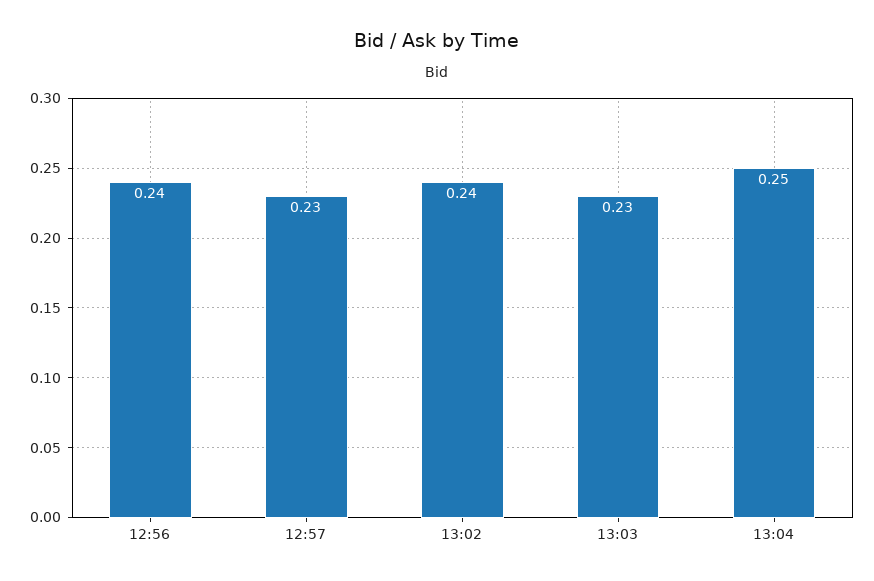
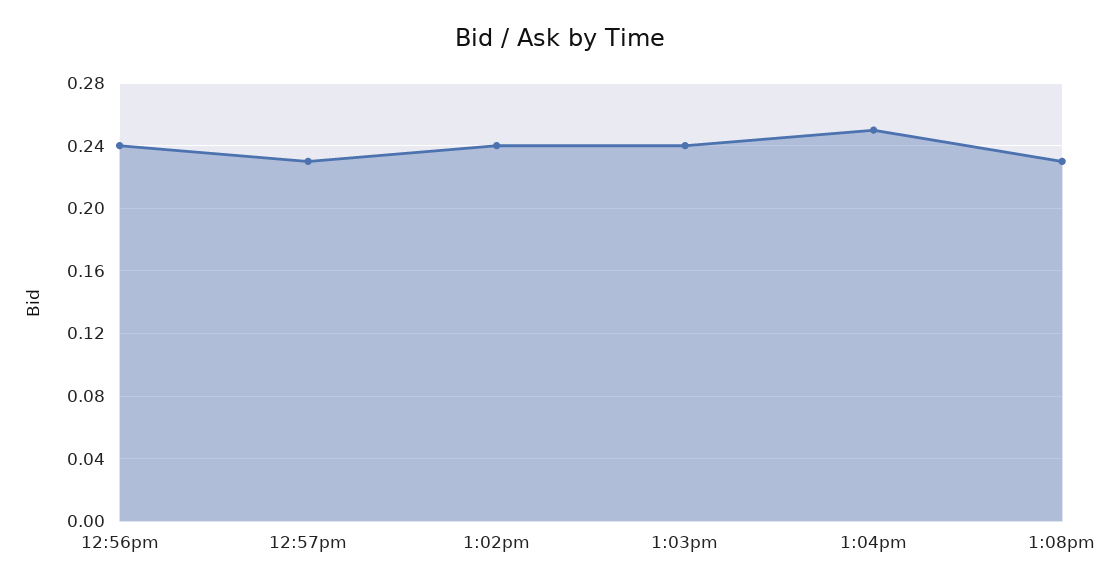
13:03: 0.23 -> 0.24
1:08pm: none -> 0.23

